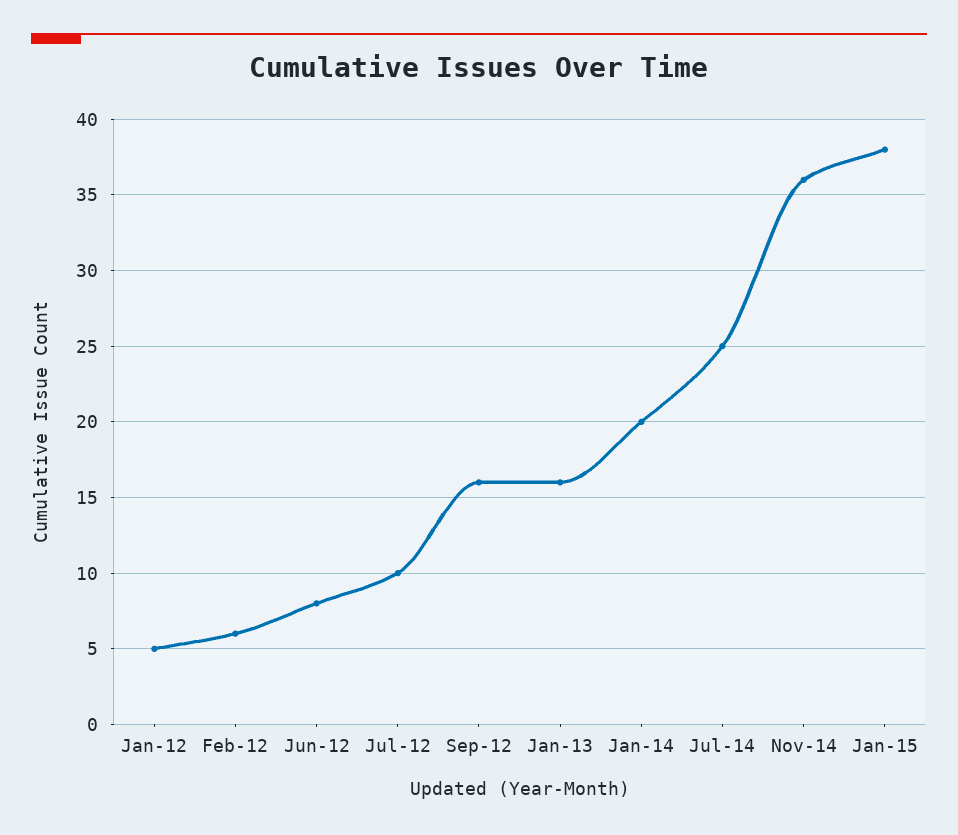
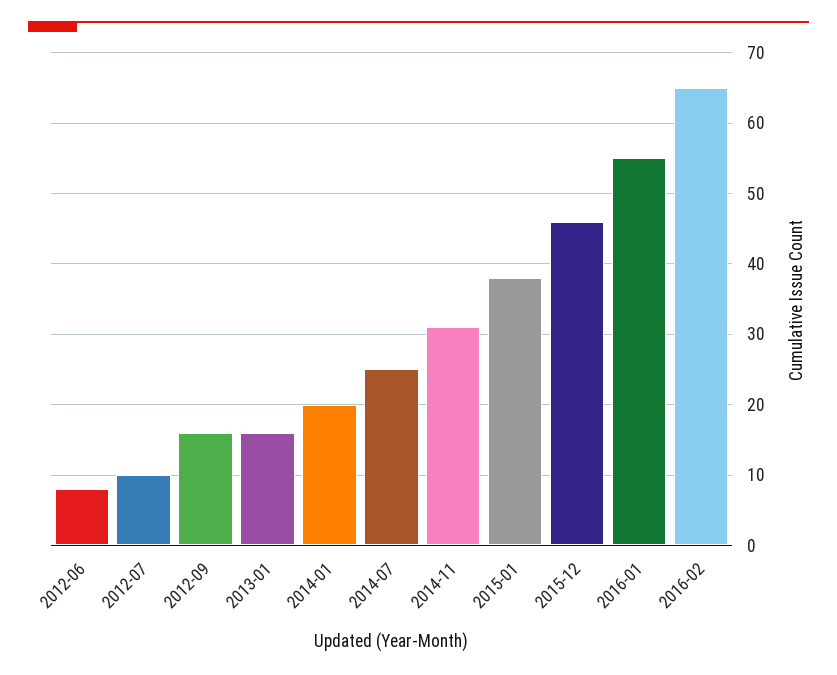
Jan-12: 5 -> none
Feb-12: 6 -> none
Nov-14: 36 -> 31
2015-12: none -> 46
2016-01: none -> 55
2016-02: none -> 65

